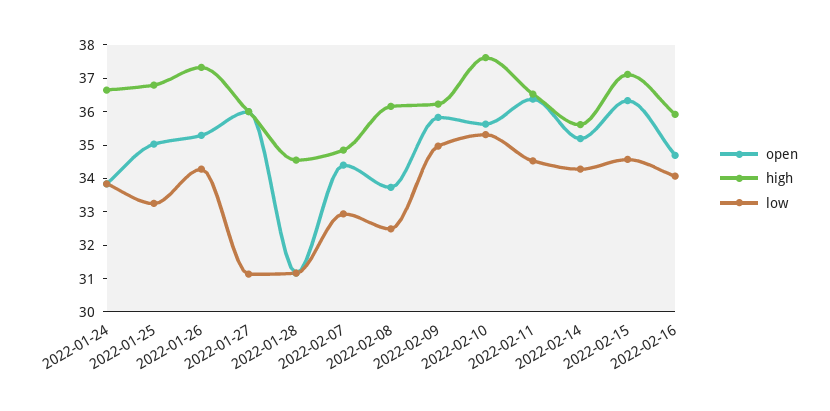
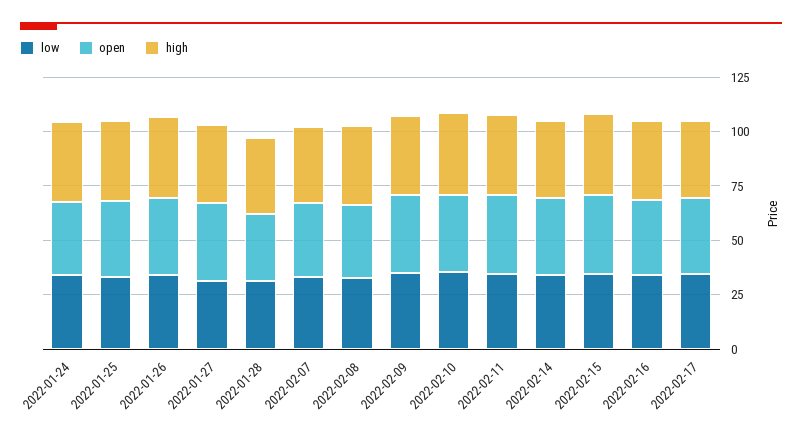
low, 2022-02-17: none -> 35
open, 2022-02-17: none -> 35
high, 2022-02-17: none -> 35

